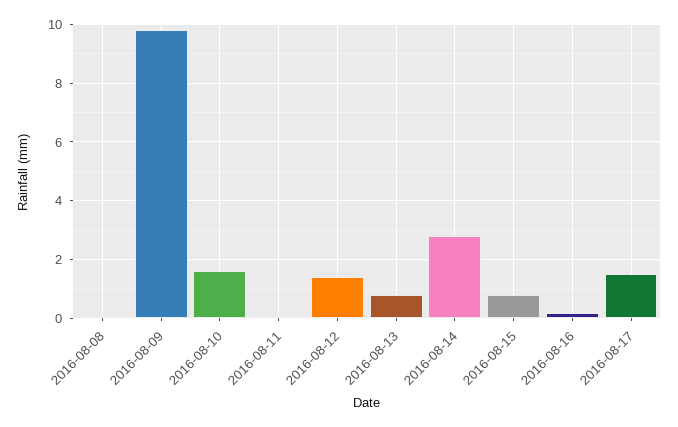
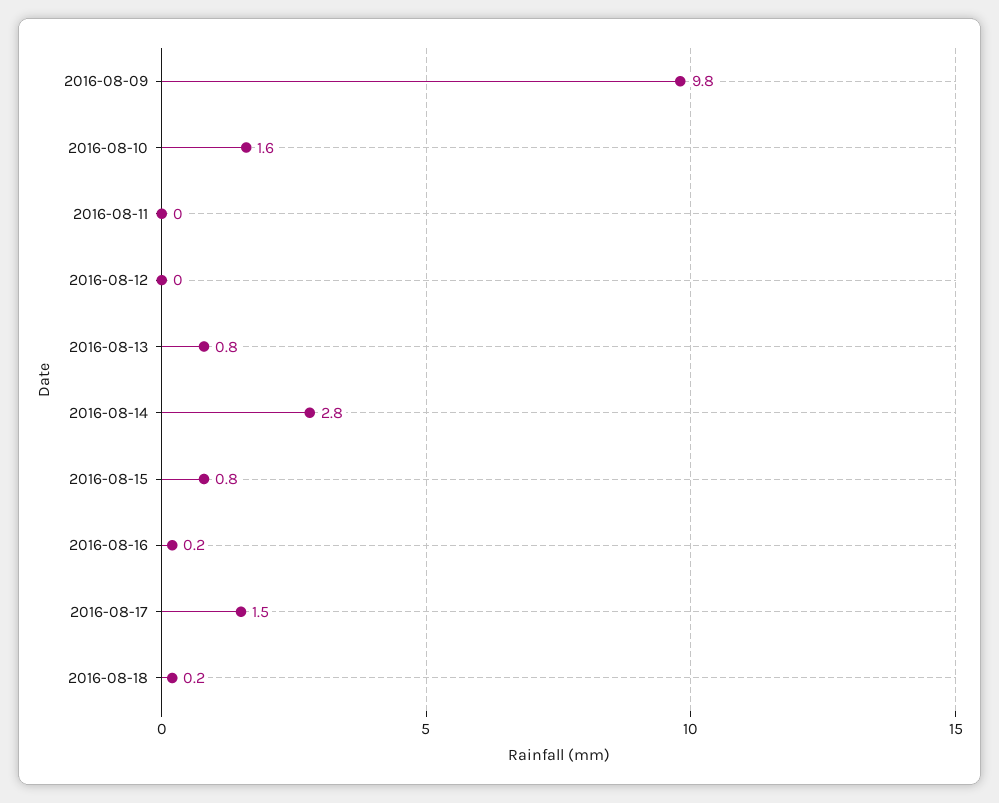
2016-08-08: 0 -> none
2016-08-12: 1.5 -> 0
2016-08-18: none -> 0.2

